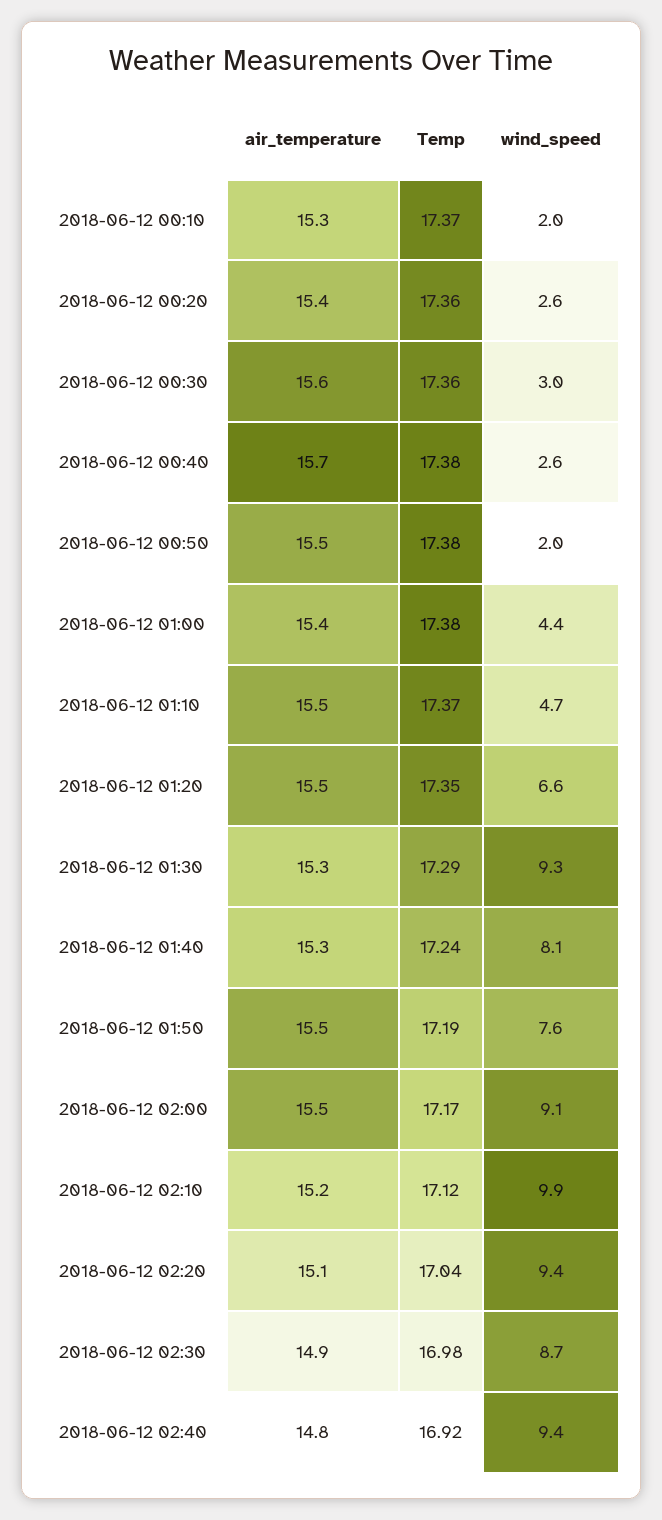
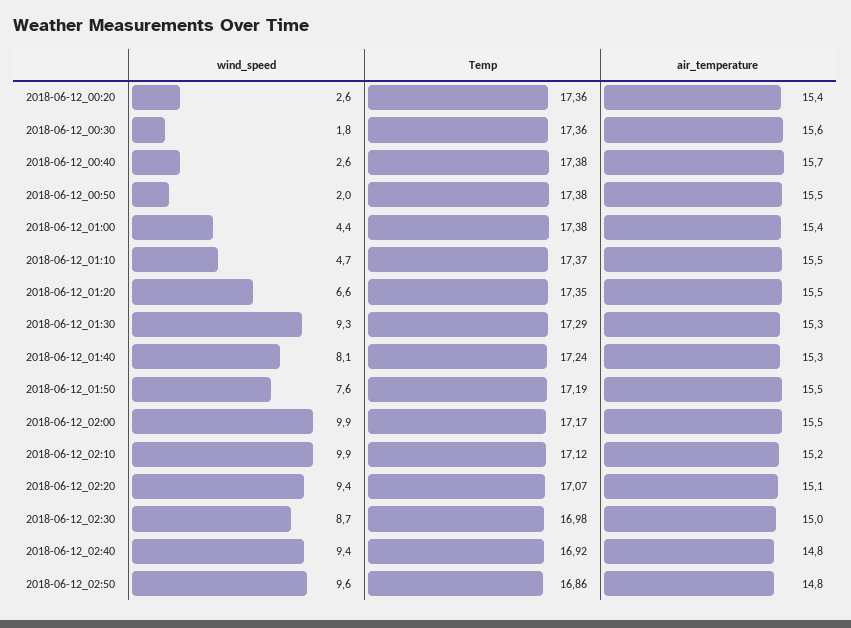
air_temperature, 2018-06-12 00:10: 15.3 -> none
Temp, 2018-06-12 00:10: 17.37 -> none
wind_speed, 2018-06-12 00:10: 2 -> none
wind_speed, 2018-06-12 00:30: 3 -> 1.8
wind_speed, 2018-06-12 02:00: 9.1 -> 9.9
Temp, 2018-06-12 02:20: 17.04 -> 17.07
air_temperature, 2018-06-12 02:30: 14.9 -> 15
wind_speed, 2018-06-12_02:50: none -> 9.6
Temp, 2018-06-12_02:50: none -> 16.86
air_temperature, 2018-06-12_02:50: none -> 14.8

